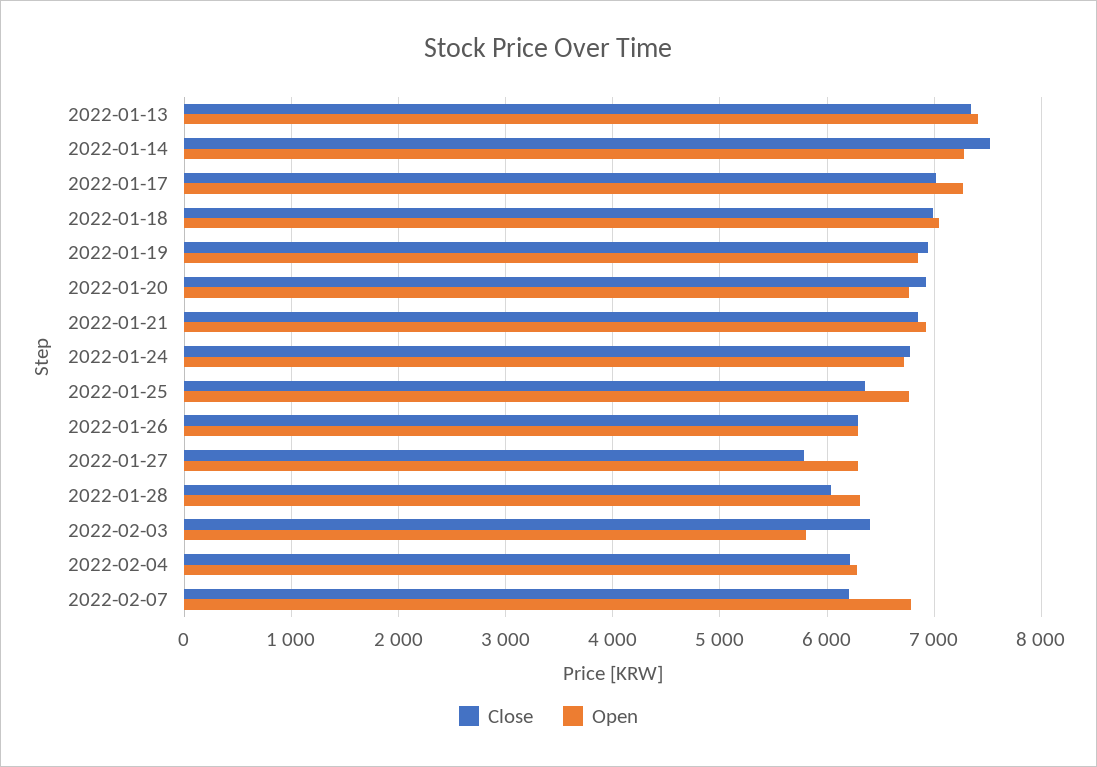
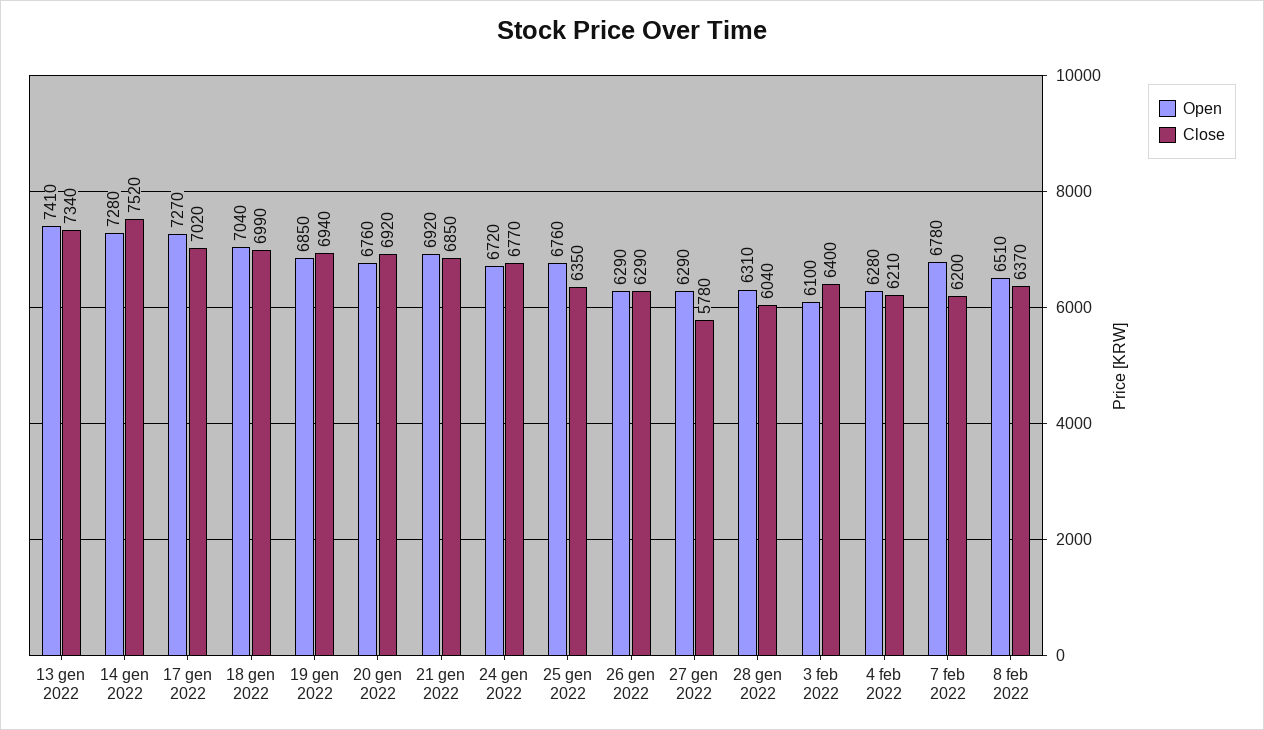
Open, 2022-02-03: 5800 -> 6100
Open, 8 feb 2022: none -> 6510
Close, 8 feb 2022: none -> 6370

